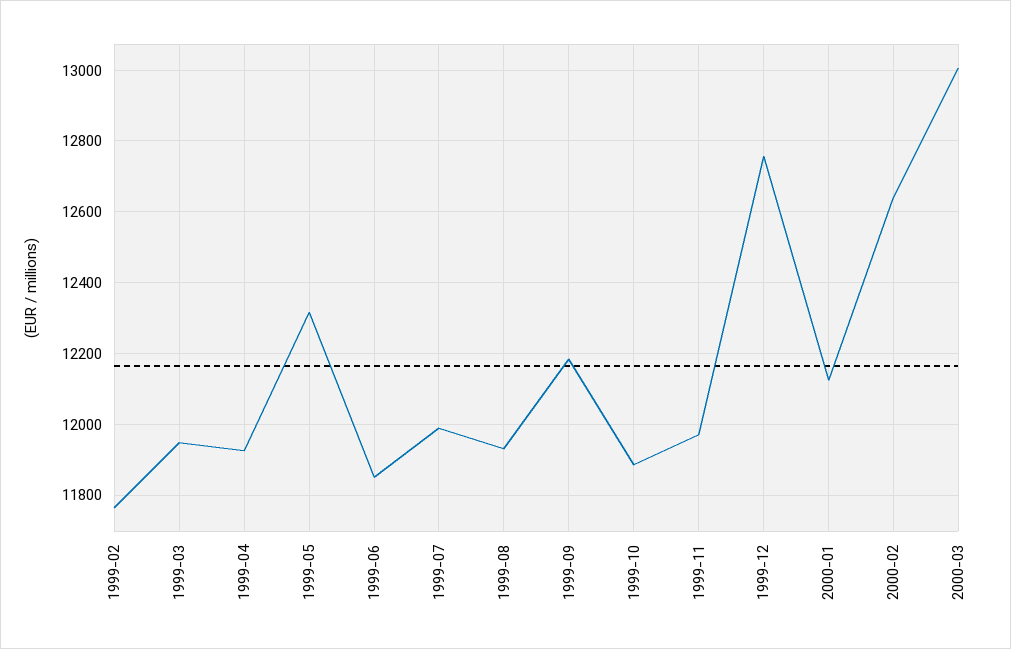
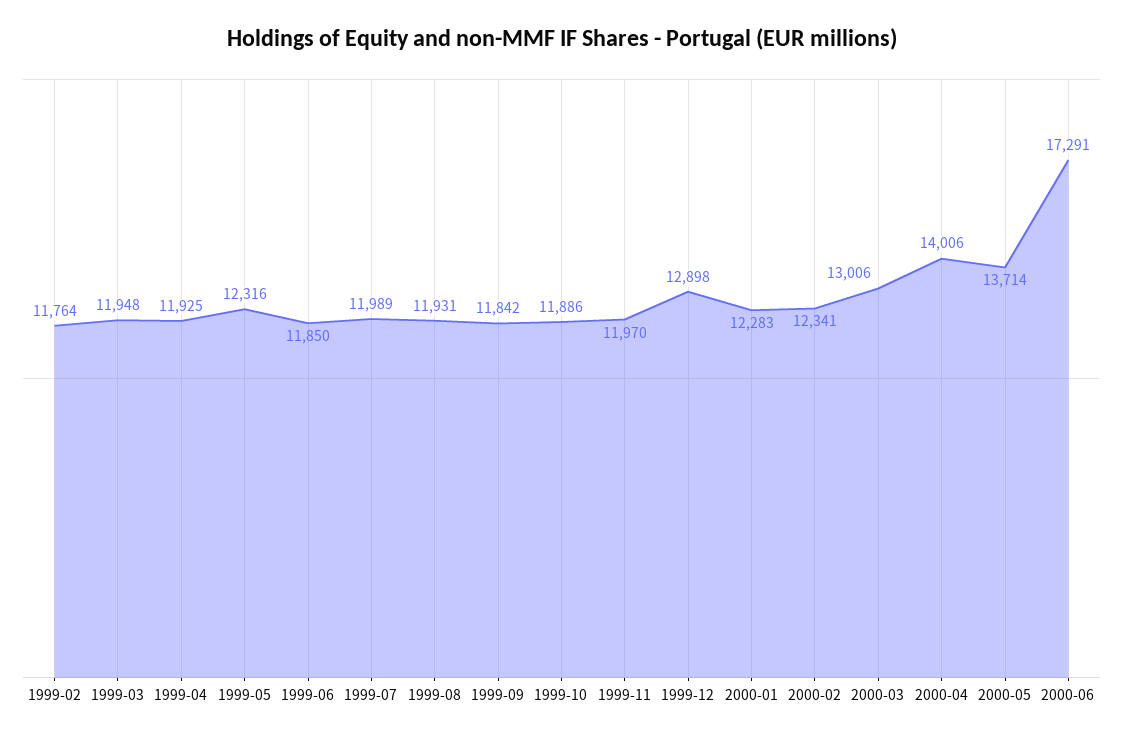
1999-09: 12180 -> 11842
1999-12: 12760 -> 12898
2000-01: 12120 -> 12283
2000-02: 12640 -> 12341
2000-04: none -> 14006
2000-05: none -> 13714
2000-06: none -> 17291

